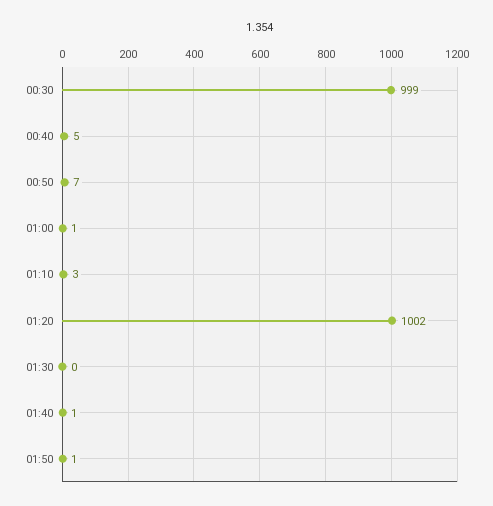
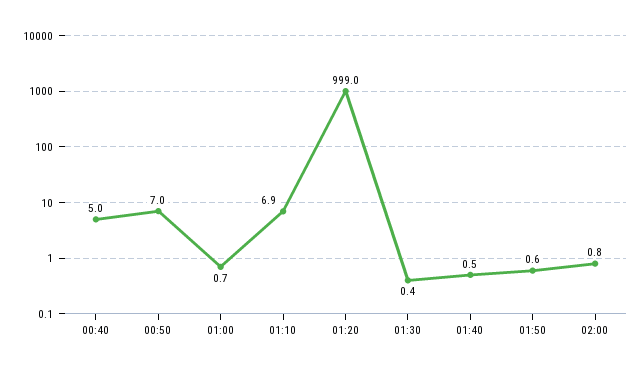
00:30: 999 -> none
01:10: 3 -> 6.9
01:20: 1002 -> 999
02:00: none -> 0.8

